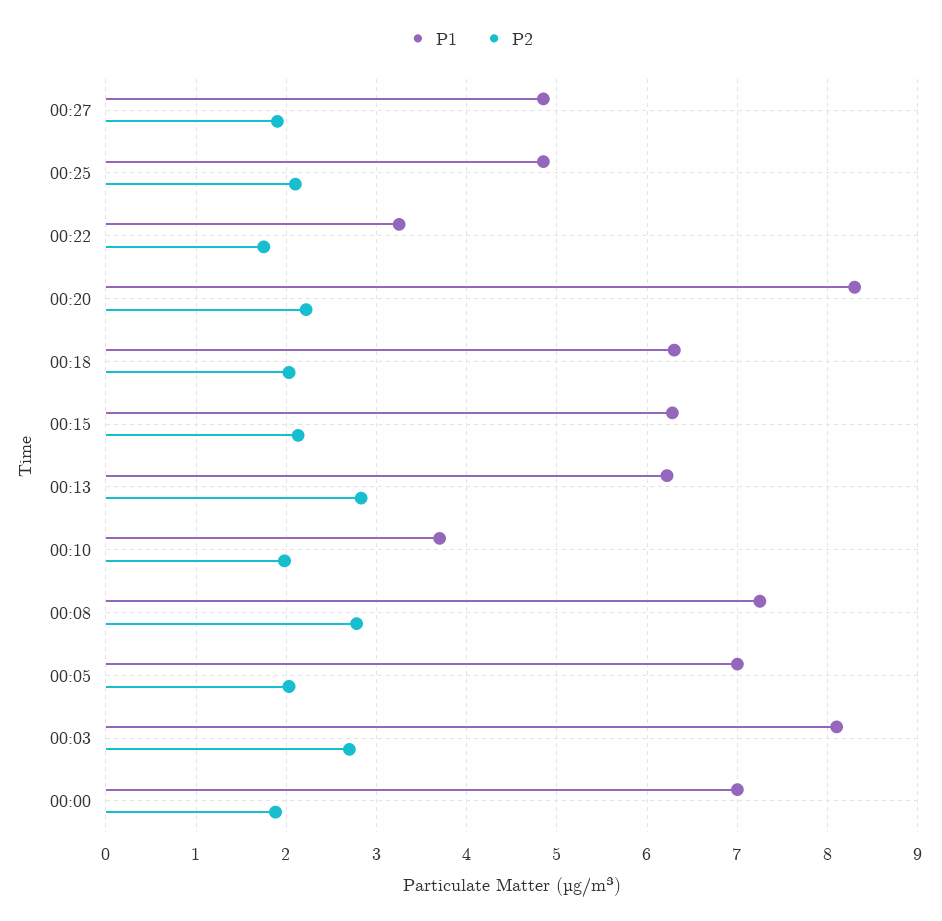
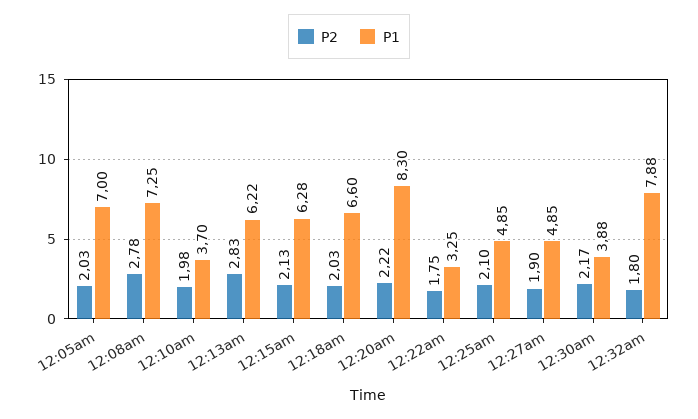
P1, 00:18: 6.3 -> 6.6
P1, 00:03: 8.1 -> none
P2, 00:03: 2.7 -> none
P1, 00:00: 7 -> none
P2, 00:00: 1.9 -> none
P2, 12:30am: none -> 2.17
P1, 12:30am: none -> 3.88
P2, 12:32am: none -> 1.8
P1, 12:32am: none -> 7.88

